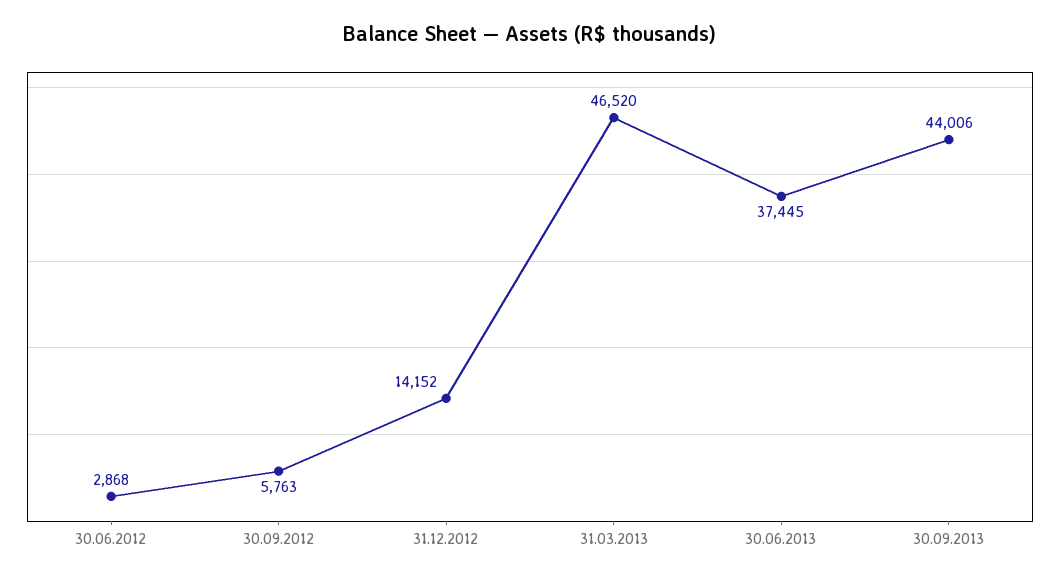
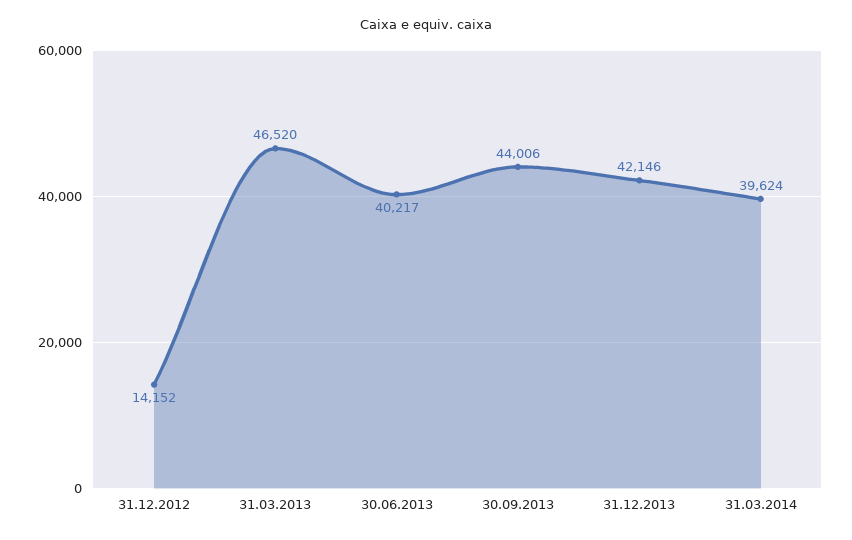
30.06.2012: 2868 -> none
30.09.2012: 5763 -> none
30.06.2013: 37445 -> 40217
31.12.2013: none -> 42146
31.03.2014: none -> 39624

